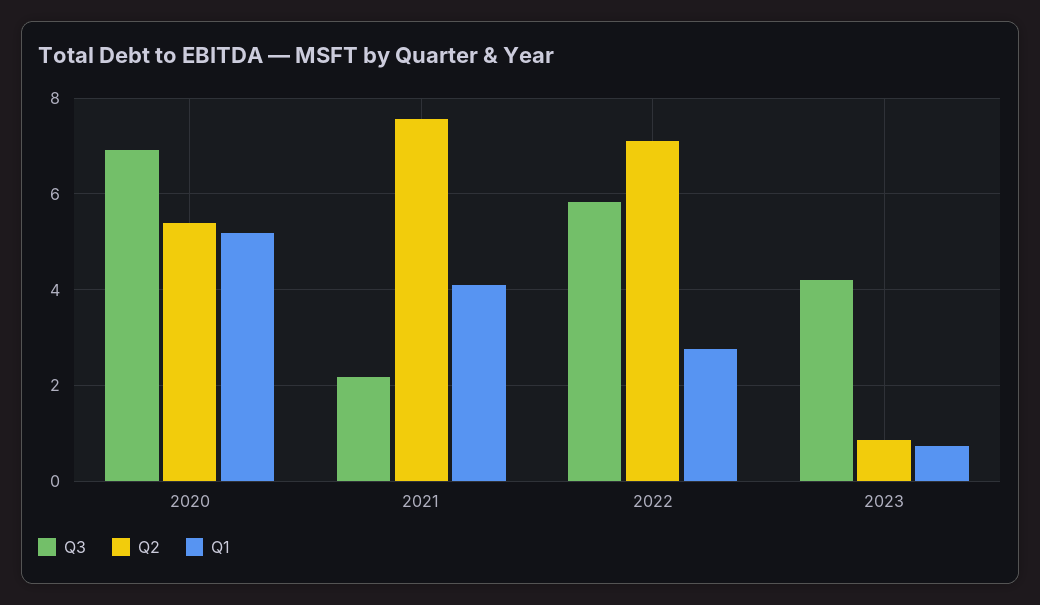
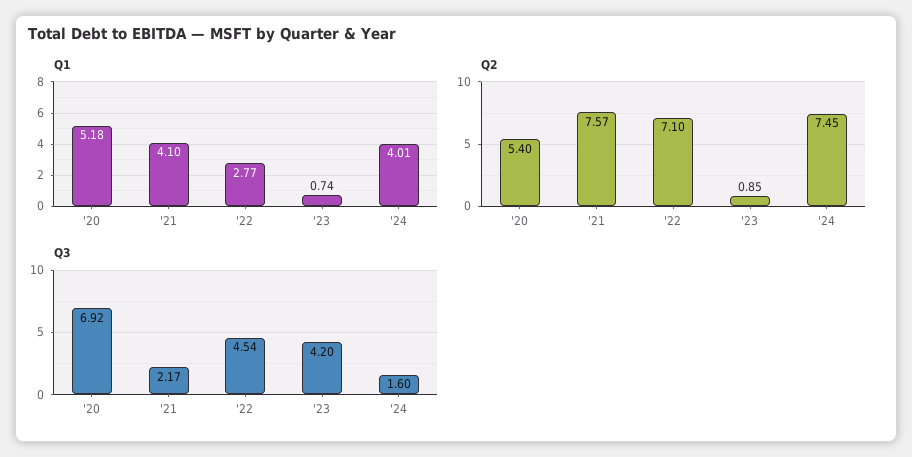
Q3, 2022: 5.8 -> 4.54
Q1, '24: none -> 4.01
Q2, '24: none -> 7.45
Q3, '24: none -> 1.6

